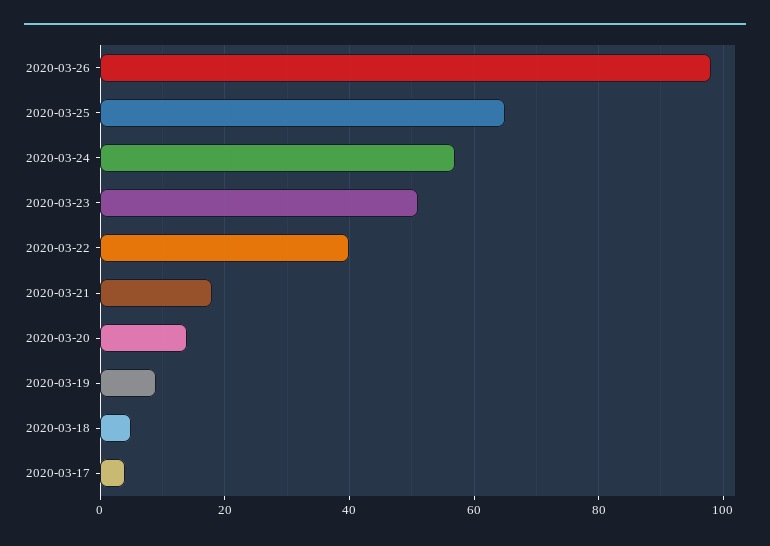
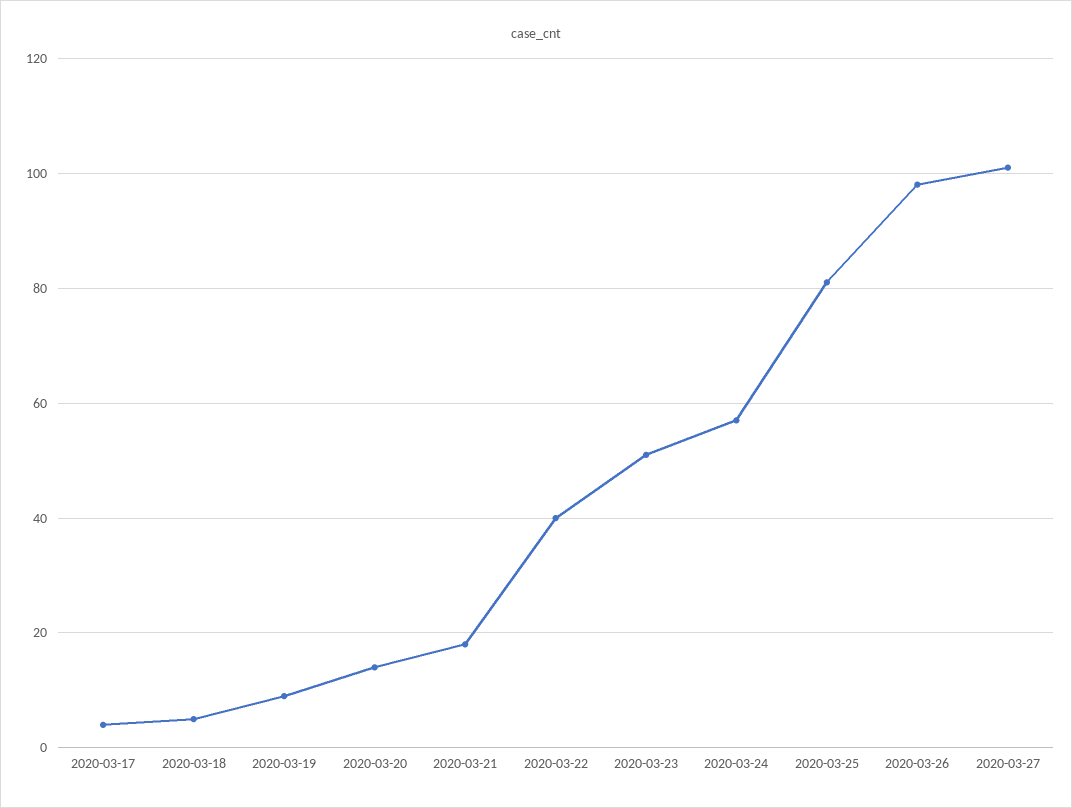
2020-03-25: 65 -> 80
2020-03-27: none -> 100

